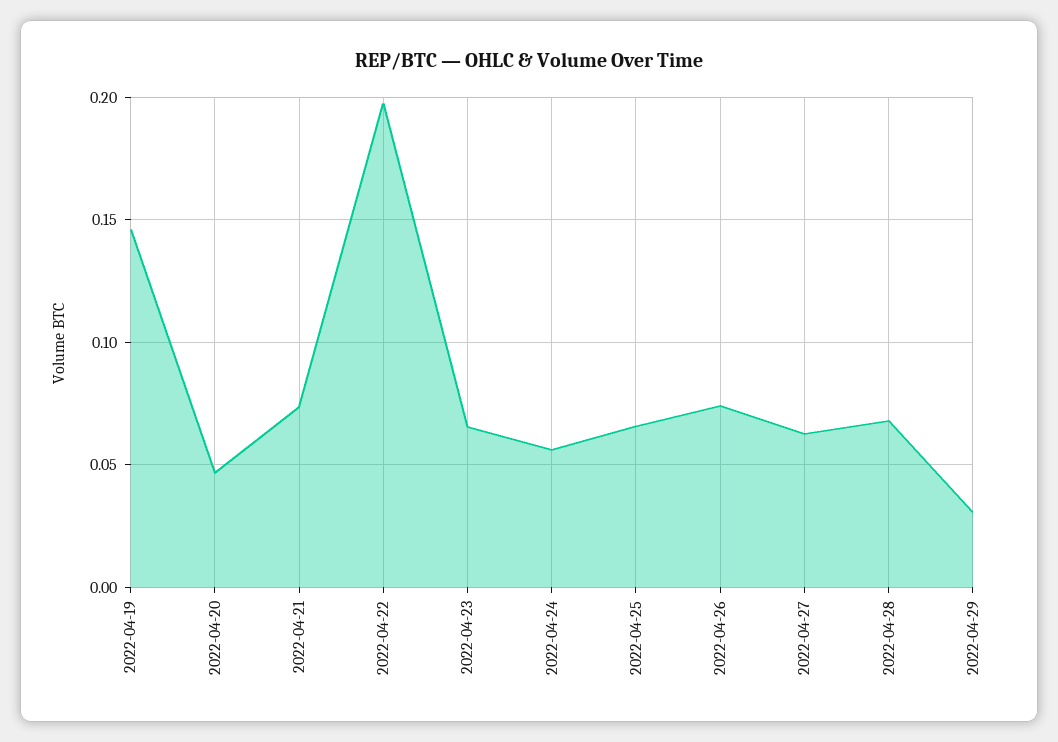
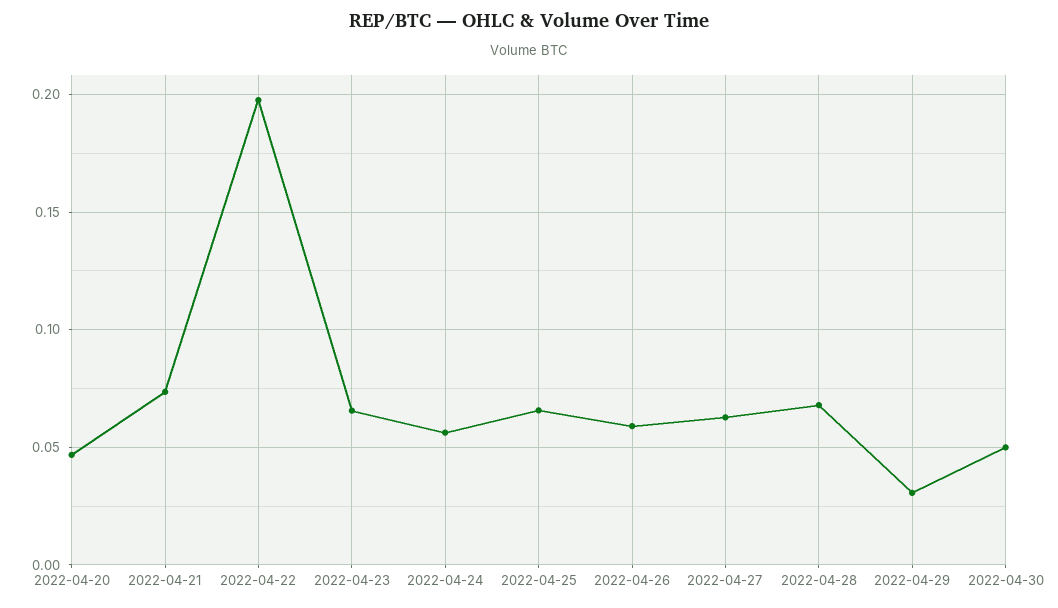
2022-04-19: 0.145 -> none
2022-04-26: 0.075 -> 0.06
2022-04-30: none -> 0.05

